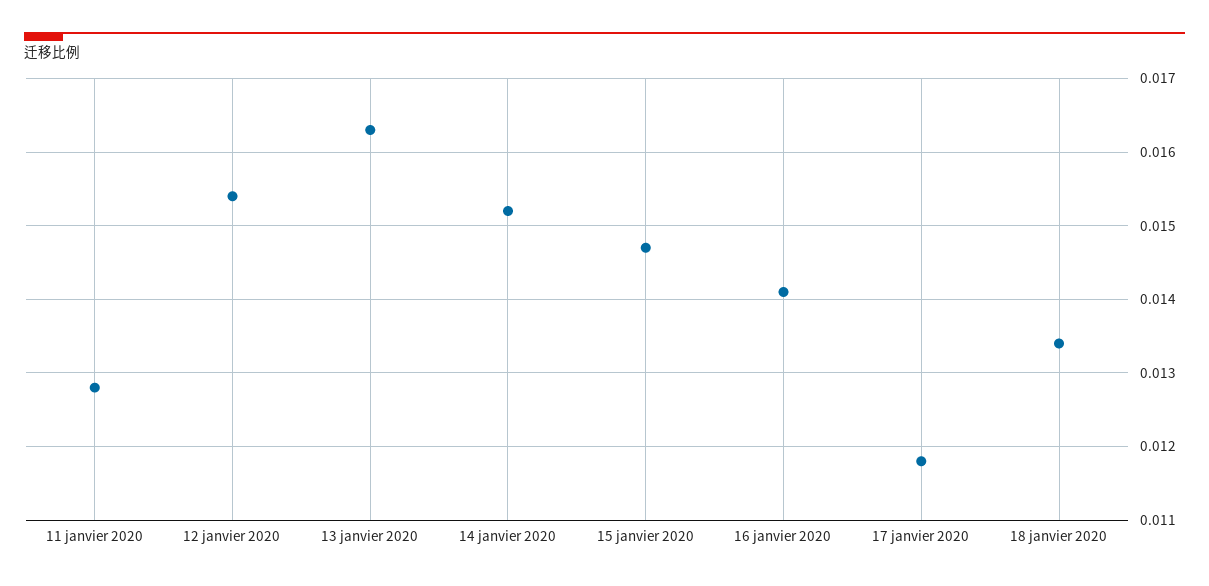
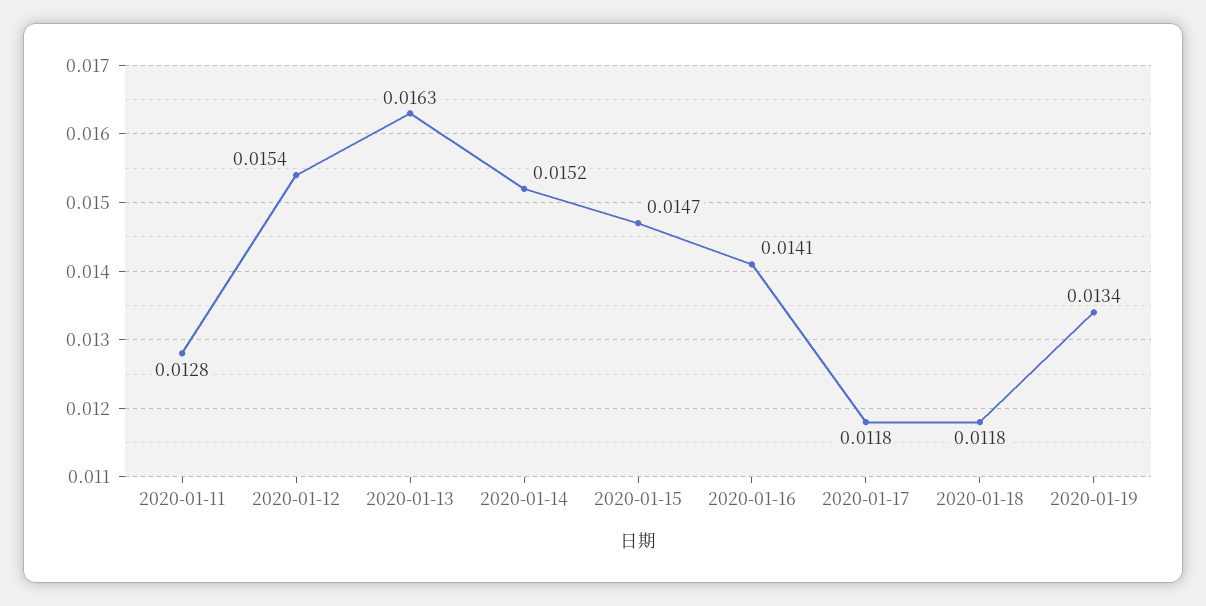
18 janvier 2020: 0.0134 -> 0.0118
2020-01-19: none -> 0.0134

